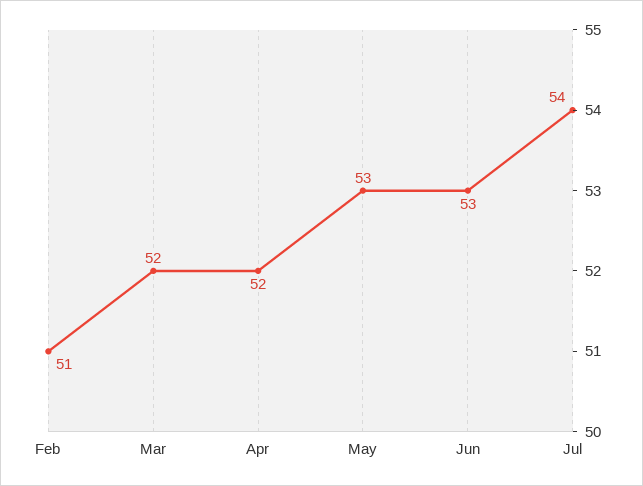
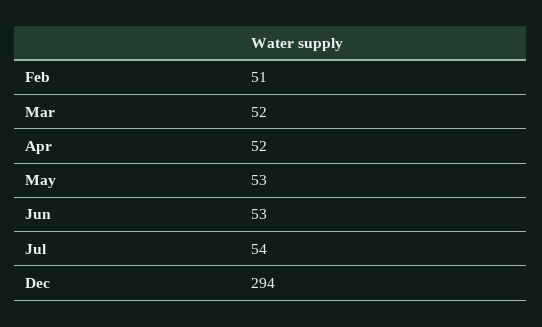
Dec: none -> 294

